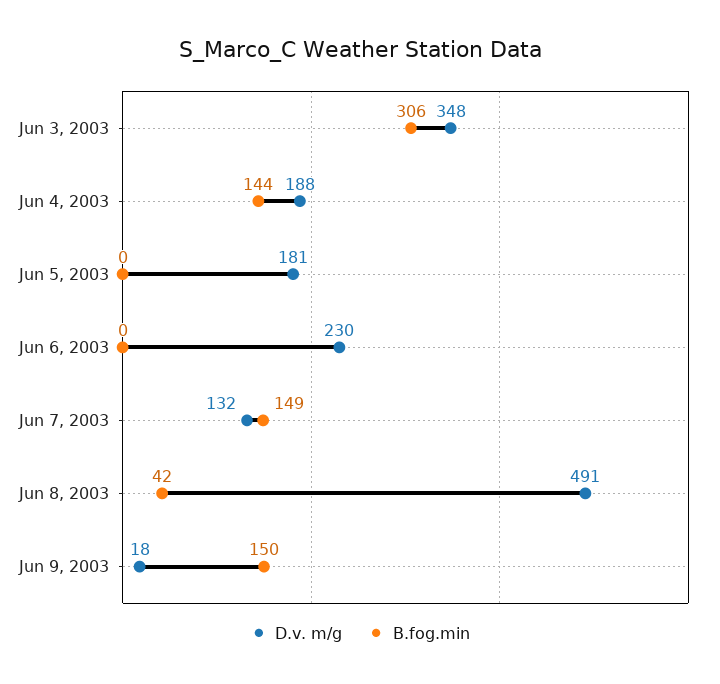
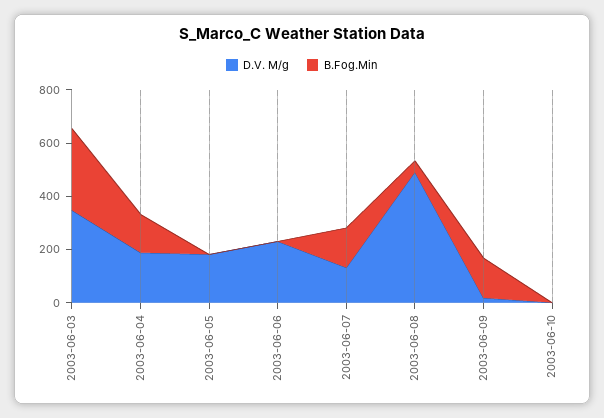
D.v. m/g, 2003-06-10: none -> 0
B.fog.min, 2003-06-10: none -> 0

